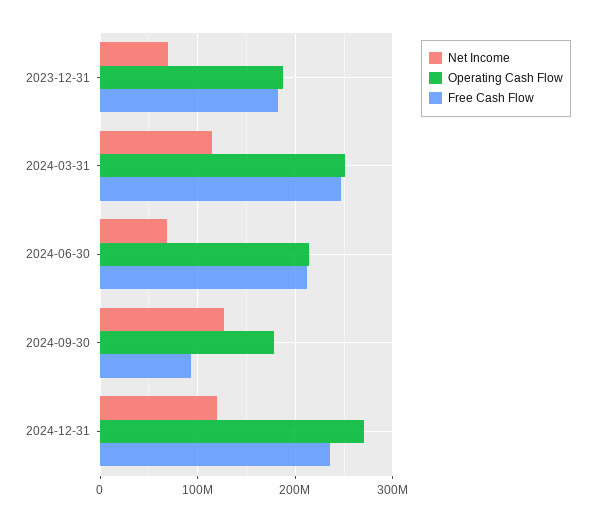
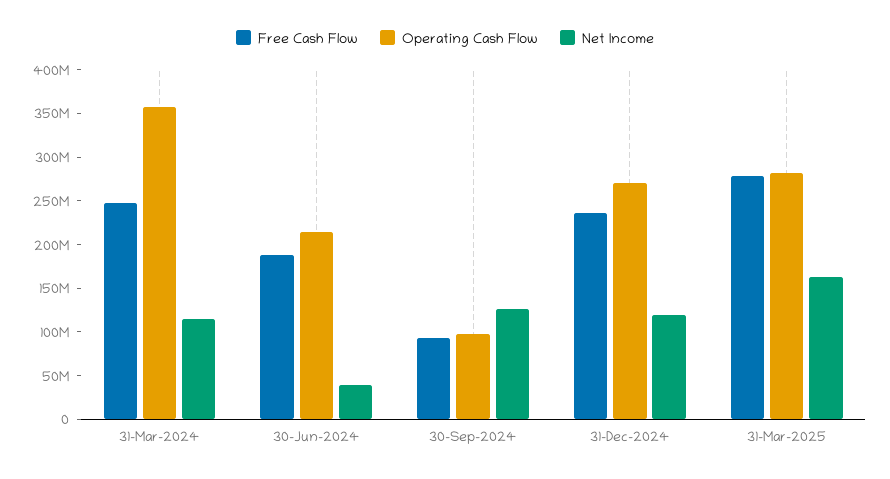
Net Income, 2023-12-31: 70000000 -> none
Operating Cash Flow, 2023-12-31: 190000000 -> none
Free Cash Flow, 2023-12-31: 180000000 -> none
Operating Cash Flow, 2024-03-31: 250000000 -> 360000000
Net Income, 2024-06-30: 70000000 -> 40000000
Free Cash Flow, 2024-06-30: 210000000 -> 190000000
Operating Cash Flow, 2024-09-30: 180000000 -> 100000000
Free Cash Flow, 31-Mar-2025: none -> 280000000
Operating Cash Flow, 31-Mar-2025: none -> 280000000
Net Income, 31-Mar-2025: none -> 160000000

